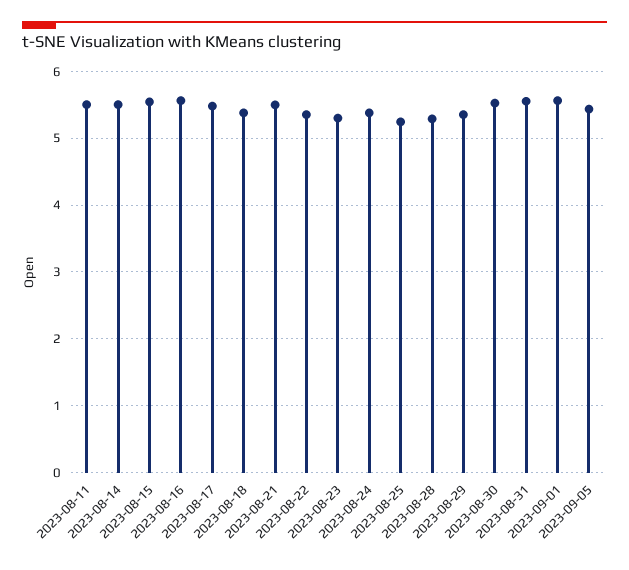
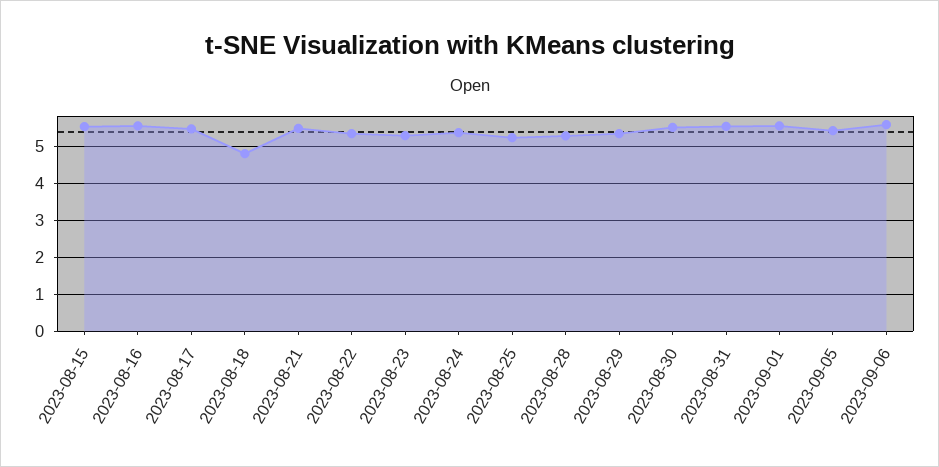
2023-08-11: 5.5 -> none
2023-08-14: 5.5 -> none
2023-08-18: 5.4 -> 4.8
2023-09-06: none -> 5.6

